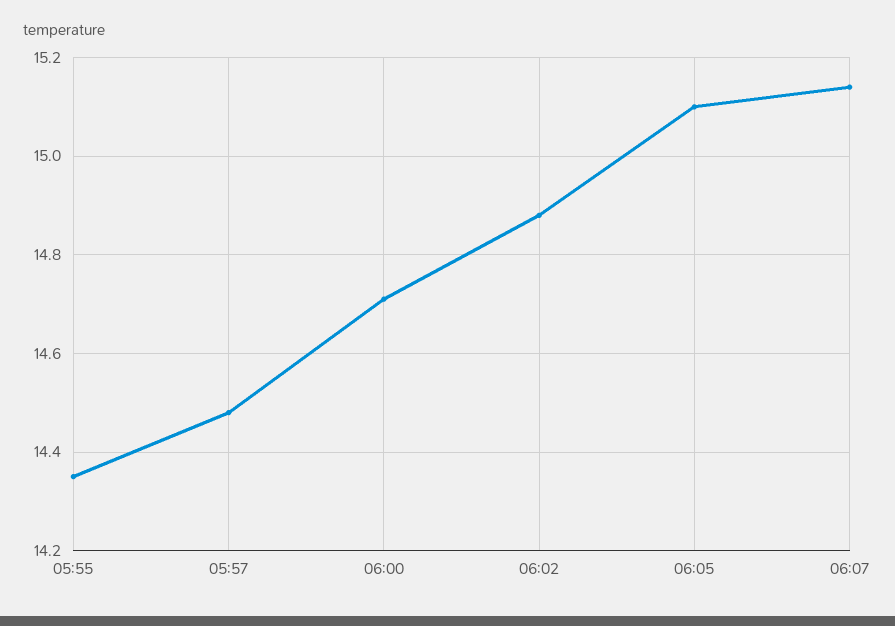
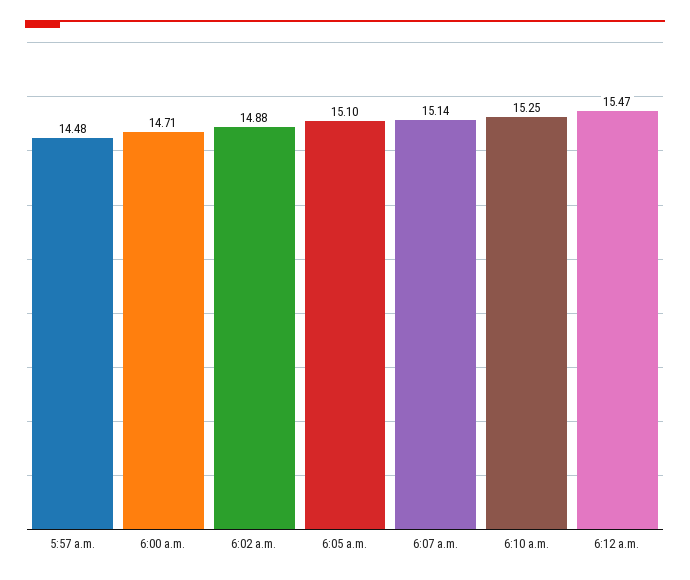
05:55: 14.35 -> none
6:10 a.m.: none -> 15.25
6:12 a.m.: none -> 15.47

